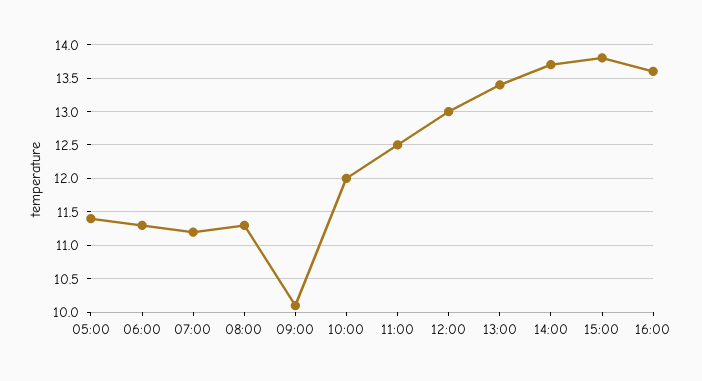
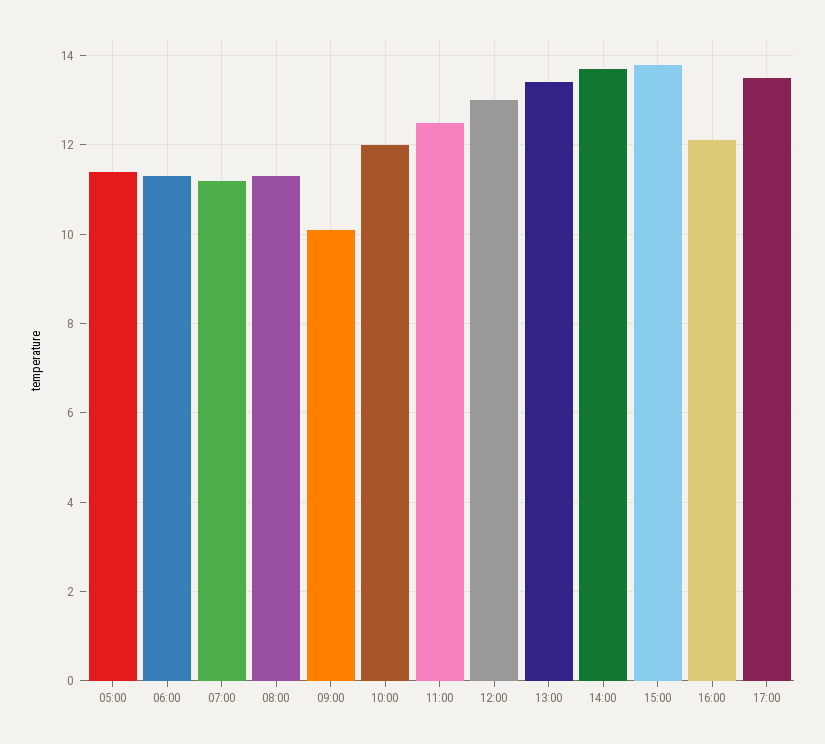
16:00: 13.6 -> 12
17:00: none -> 13.5

